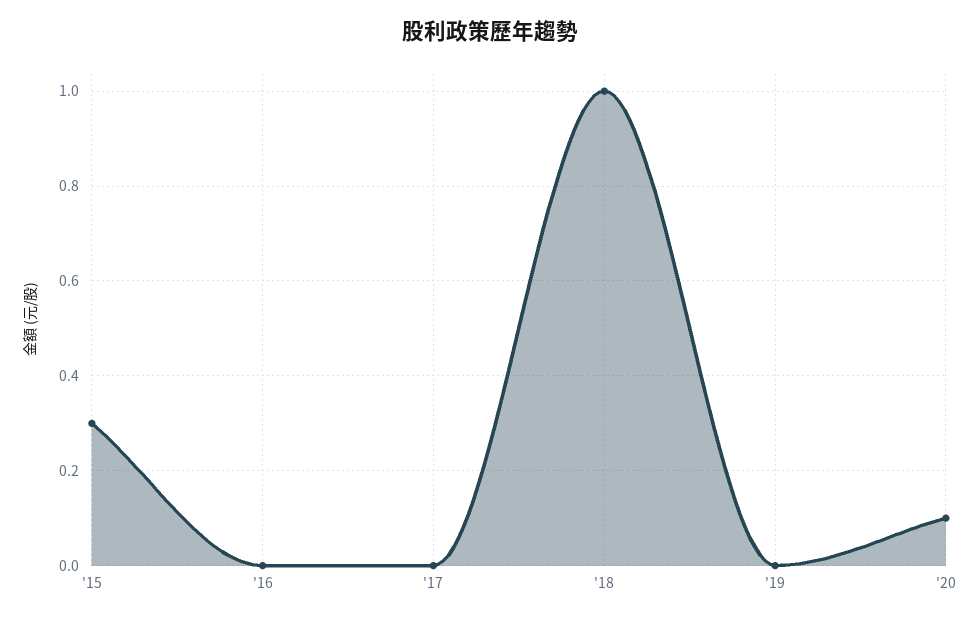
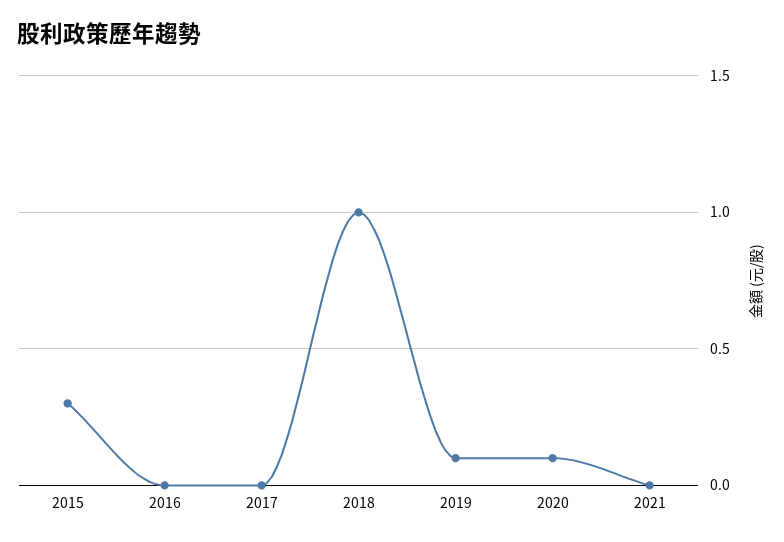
'19: 0 -> 0.1
2021: none -> 0

